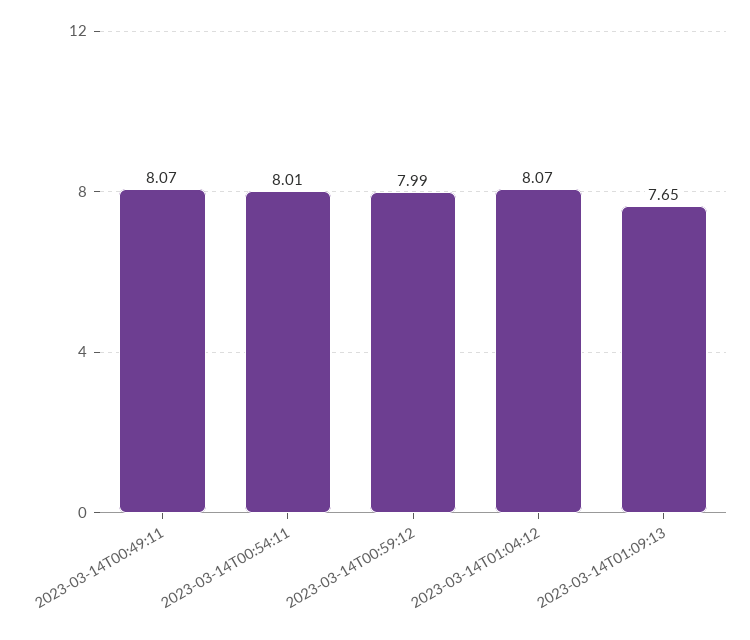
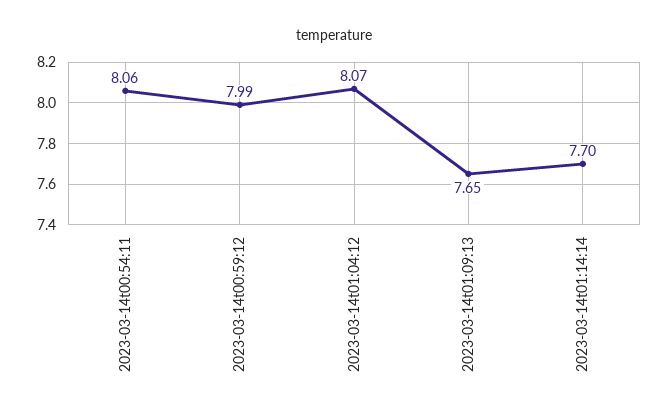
2023-03-14T00:49:11: 8.07 -> none
2023-03-14T00:54:11: 8.01 -> 8.06
2023-03-14t01:14:14: none -> 7.7

